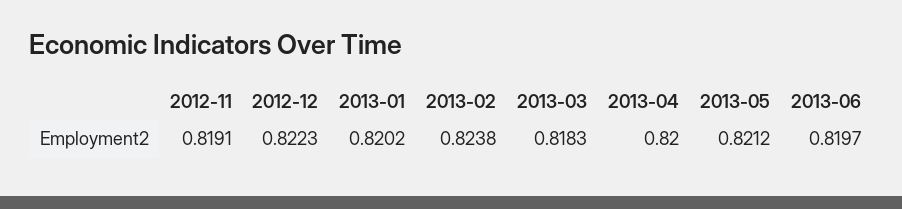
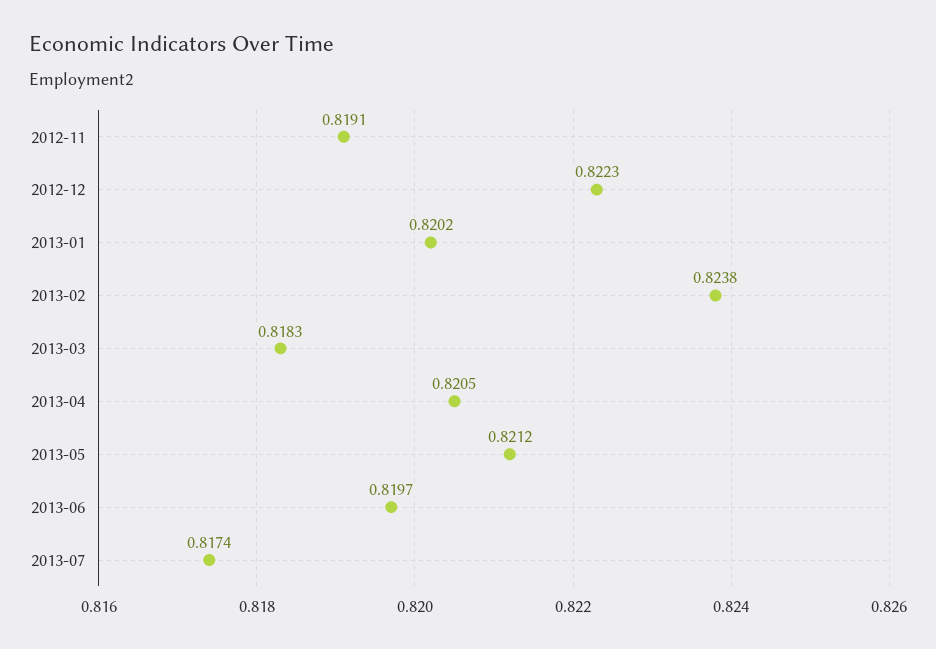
2013-04: 0.82 -> 0.8205
2013-07: none -> 0.8174

